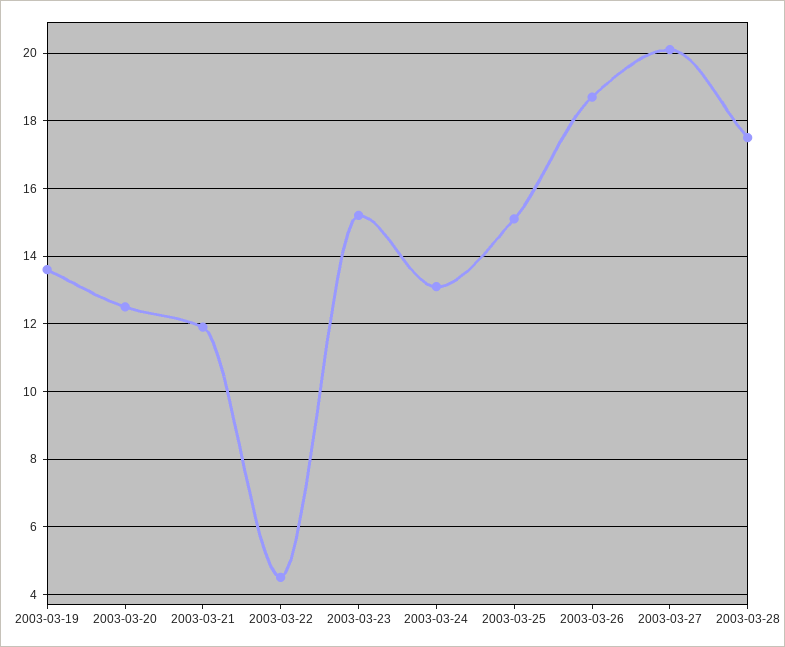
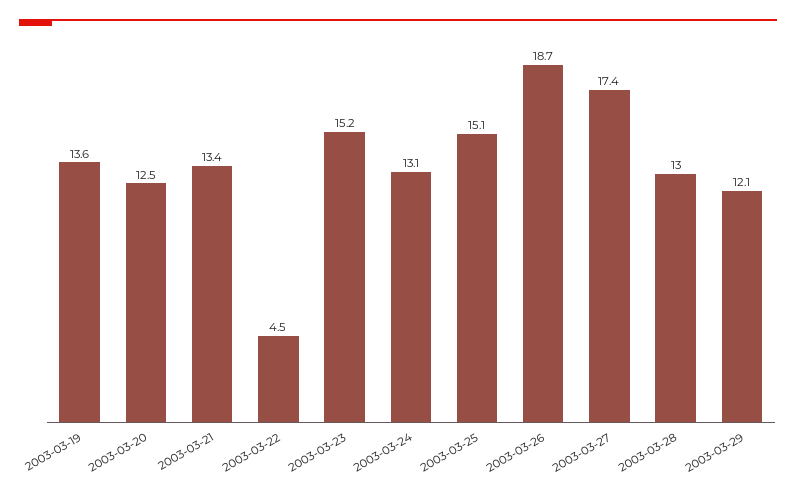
2003-03-21: 12 -> 13.4
2003-03-27: 20 -> 17.4
2003-03-28: 17.5 -> 13
2003-03-29: none -> 12.1

